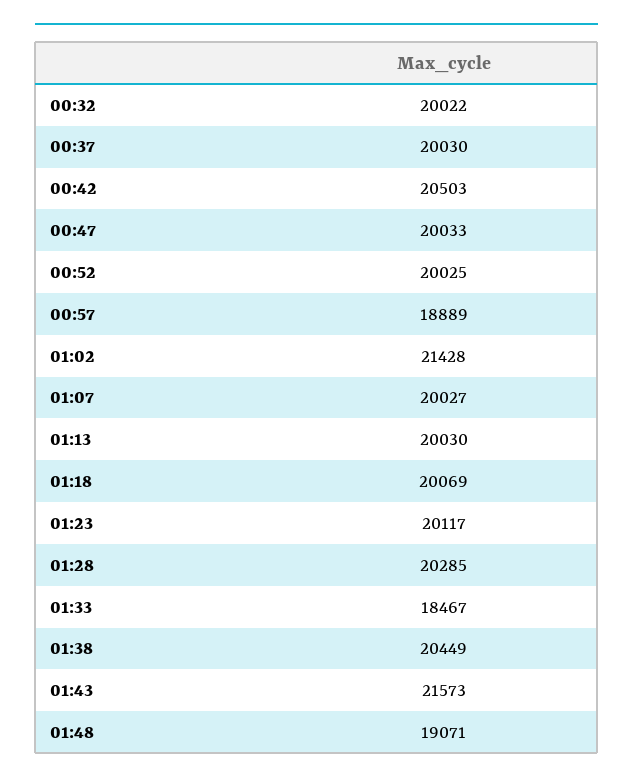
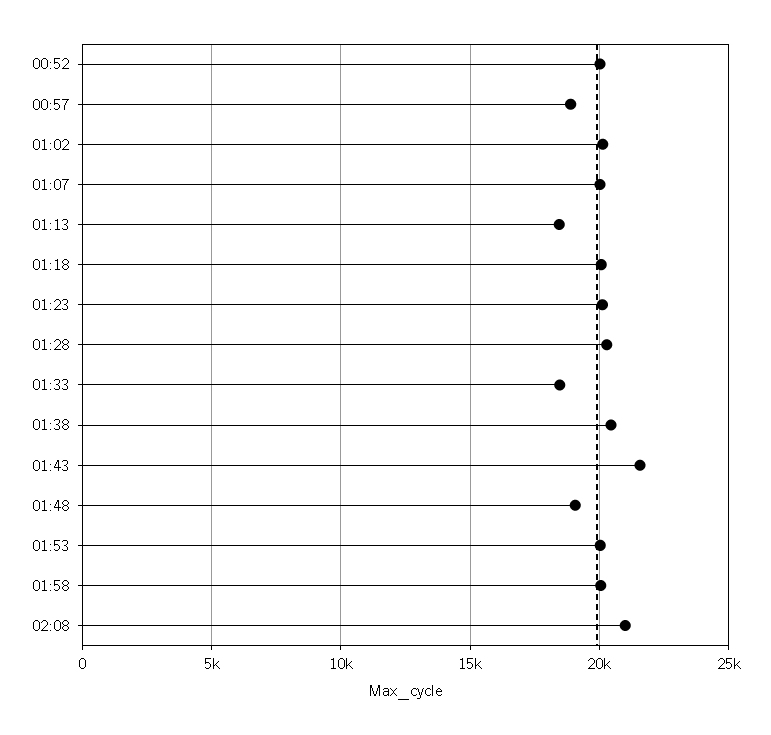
00:32: 20022 -> none
00:37: 20030 -> none
00:42: 20503 -> none
00:47: 20033 -> none
01:02: 21428 -> 20000
01:13: 20030 -> 18500
01:53: none -> 20000
01:58: none -> 20000
02:08: none -> 21000

